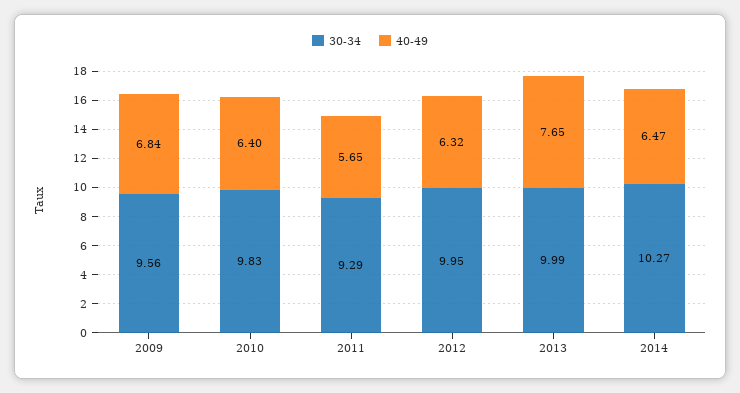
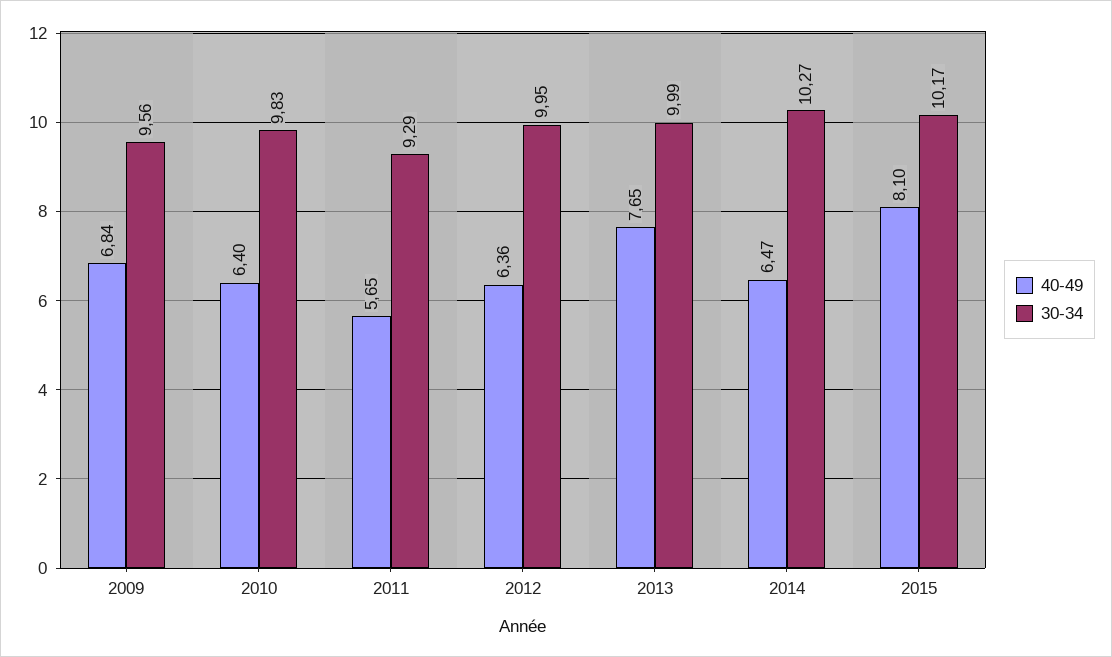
40-49, 2012: 6.32 -> 6.36
40-49, 2015: none -> 8.1
30-34, 2015: none -> 10.17

